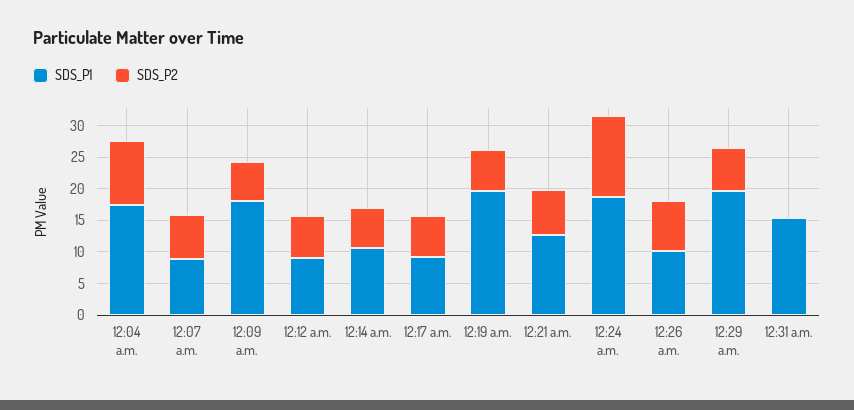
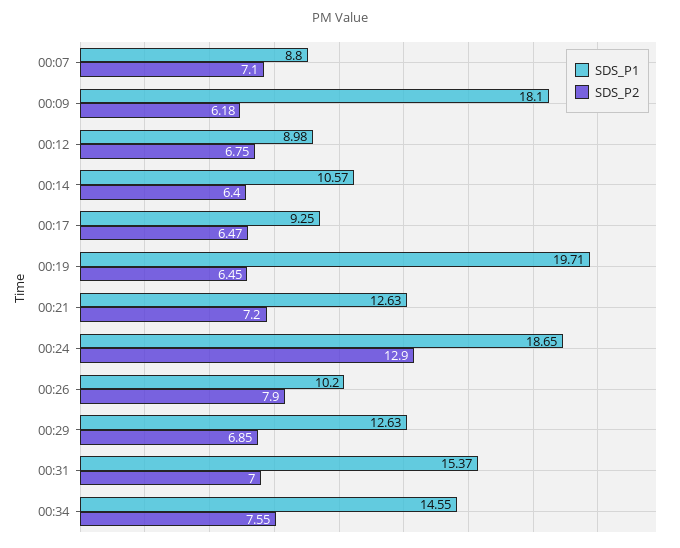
SDS_P1, 12:04 a.m.: 17.5 -> none
SDS_P2, 12:04 a.m.: 10 -> none
SDS_P1, 12:29 a.m.: 20 -> 12.63
SDS_P2, 12:31 a.m.: 0 -> 7
SDS_P1, 00:34: none -> 14.55
SDS_P2, 00:34: none -> 7.55

